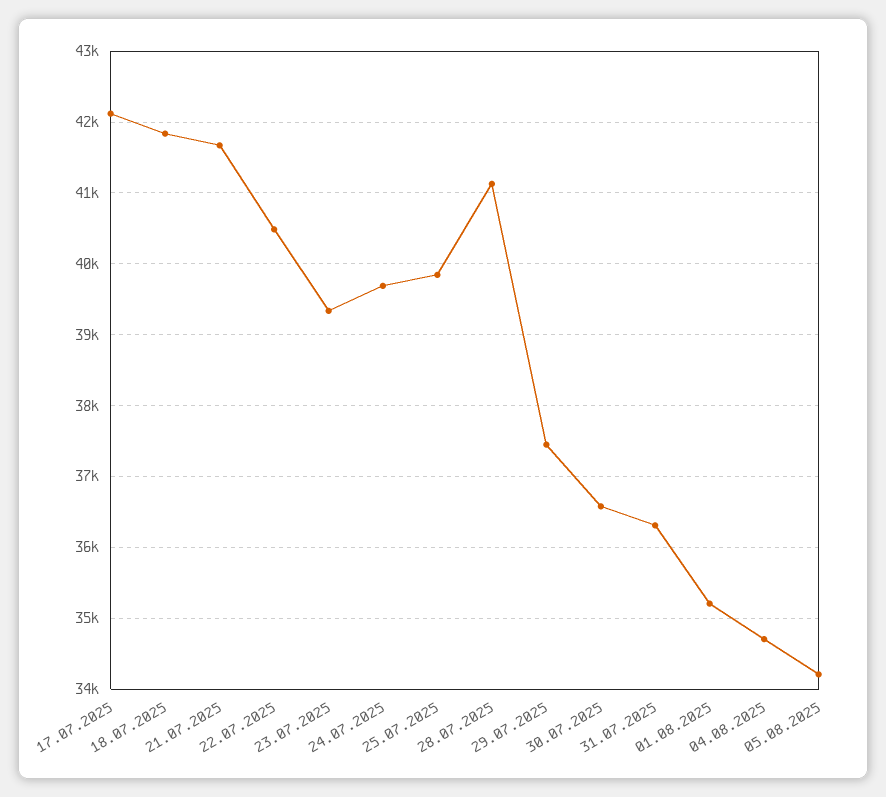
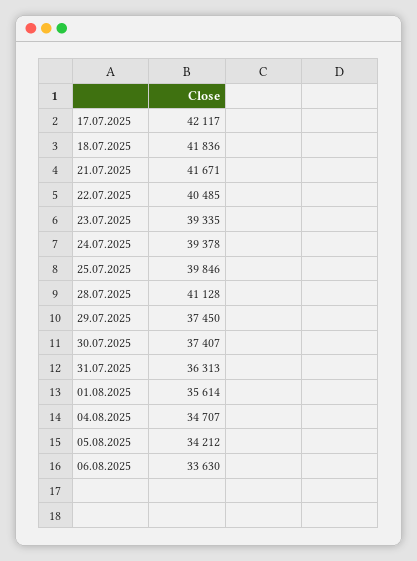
24.07.2025: 39700 -> 39378
30.07.2025: 36600 -> 37407
01.08.2025: 35200 -> 35614
06.08.2025: none -> 33630

